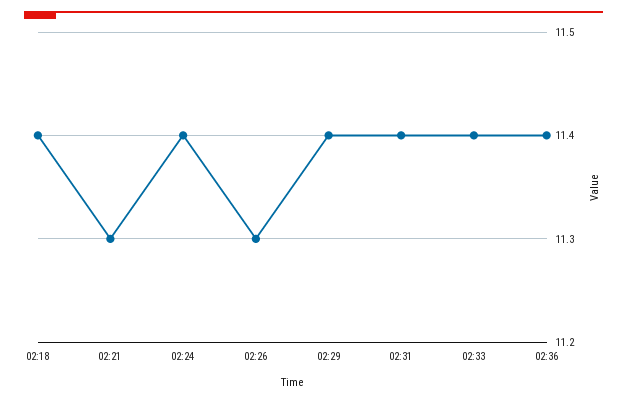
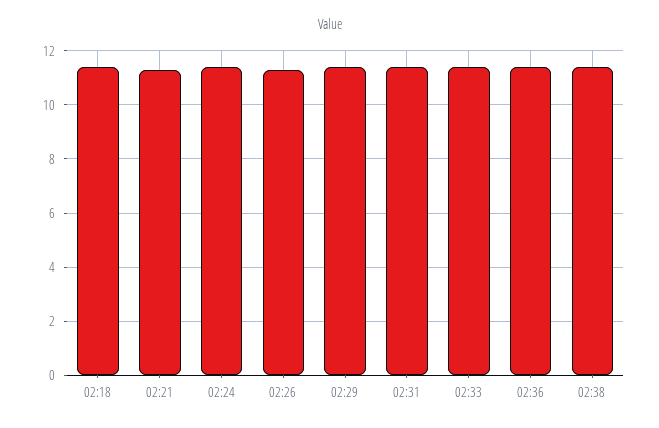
02:38: none -> 11.5

